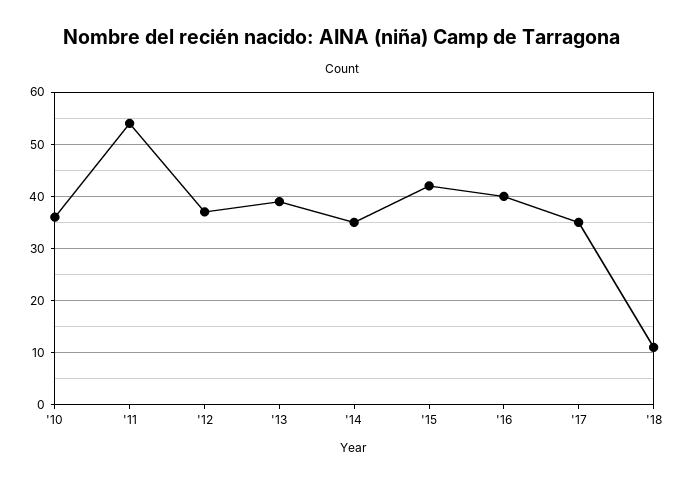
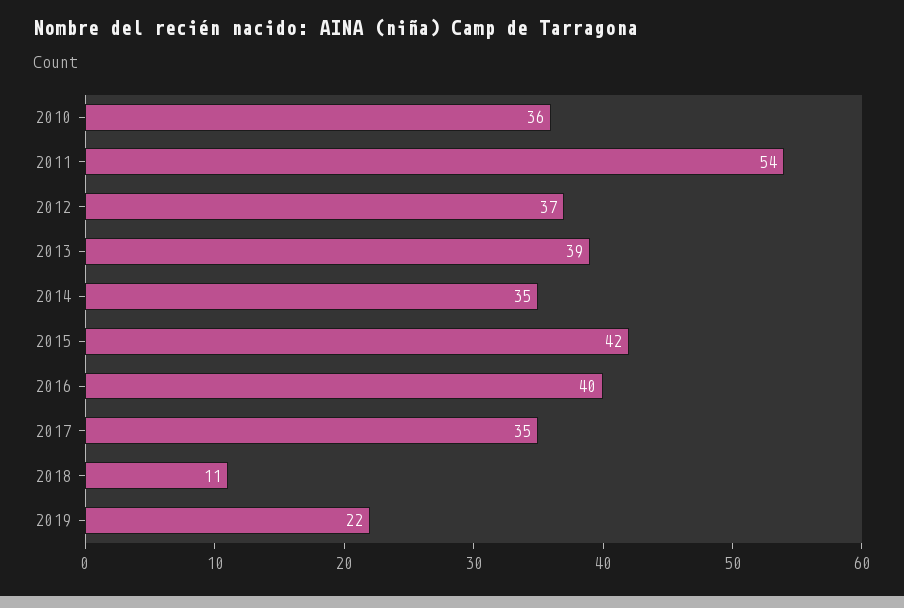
2019: none -> 22

